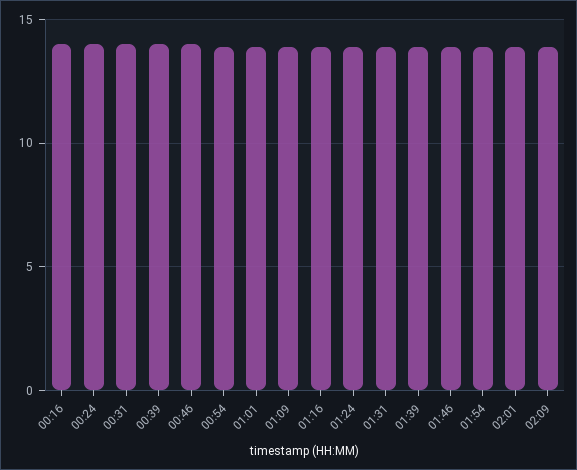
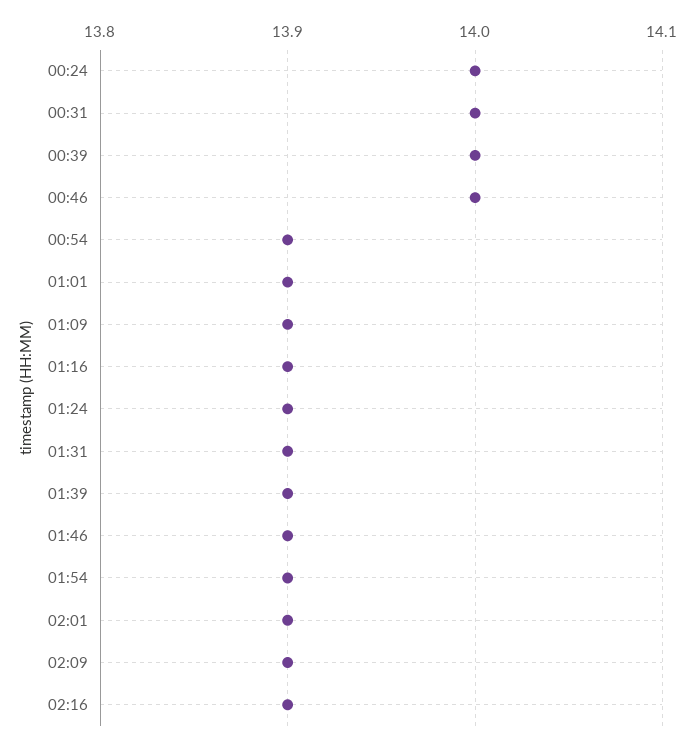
00:16: 14 -> none
02:16: none -> 13.9

